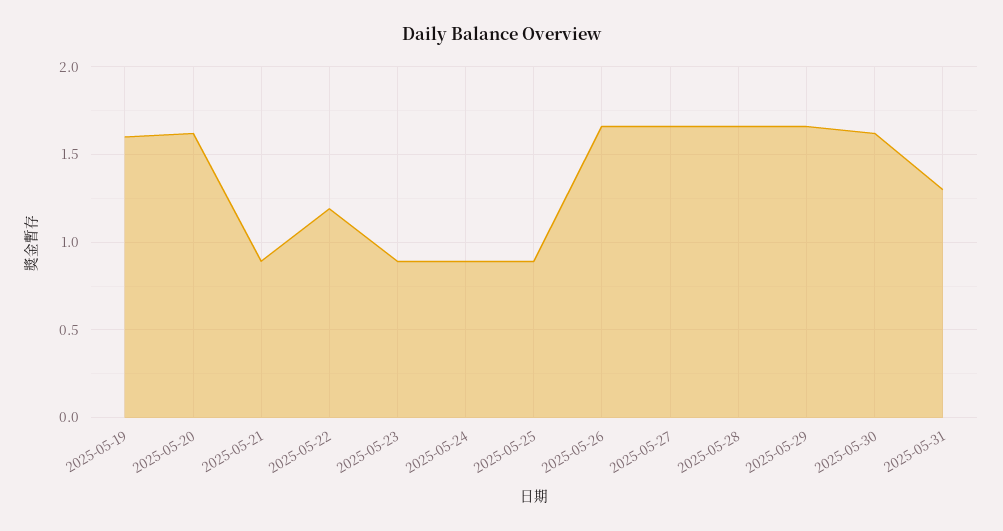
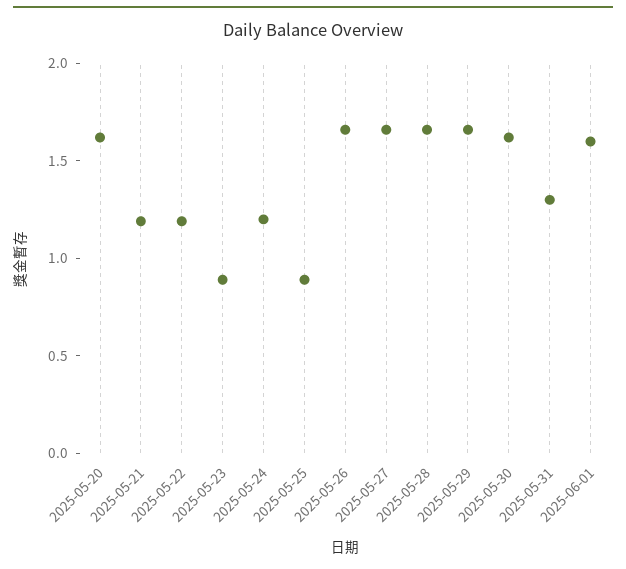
2025-05-19: 1.6 -> none
2025-05-21: 0.9 -> 1.2
2025-05-24: 0.9 -> 1.2
2025-06-01: none -> 1.6

